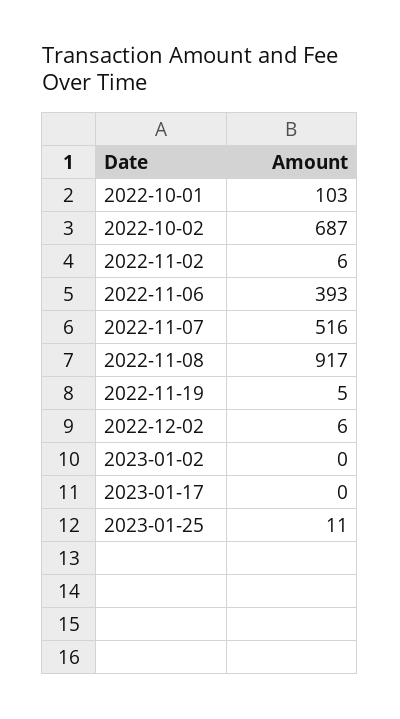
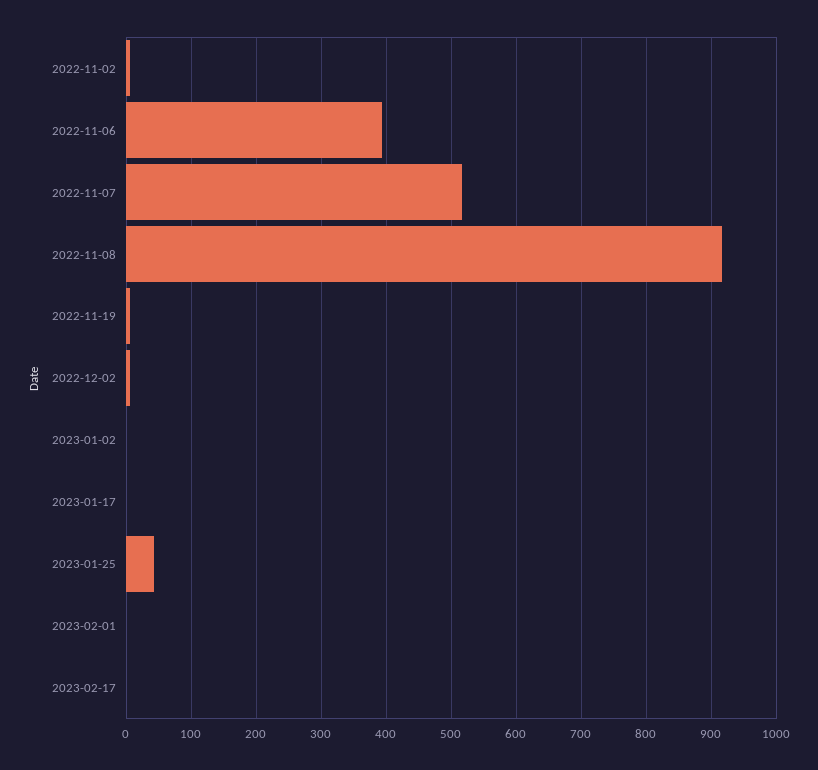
2022-10-01: 103 -> none
2022-10-02: 687 -> none
2023-01-25: 11 -> 40
2023-02-01: none -> 0
2023-02-17: none -> 0

